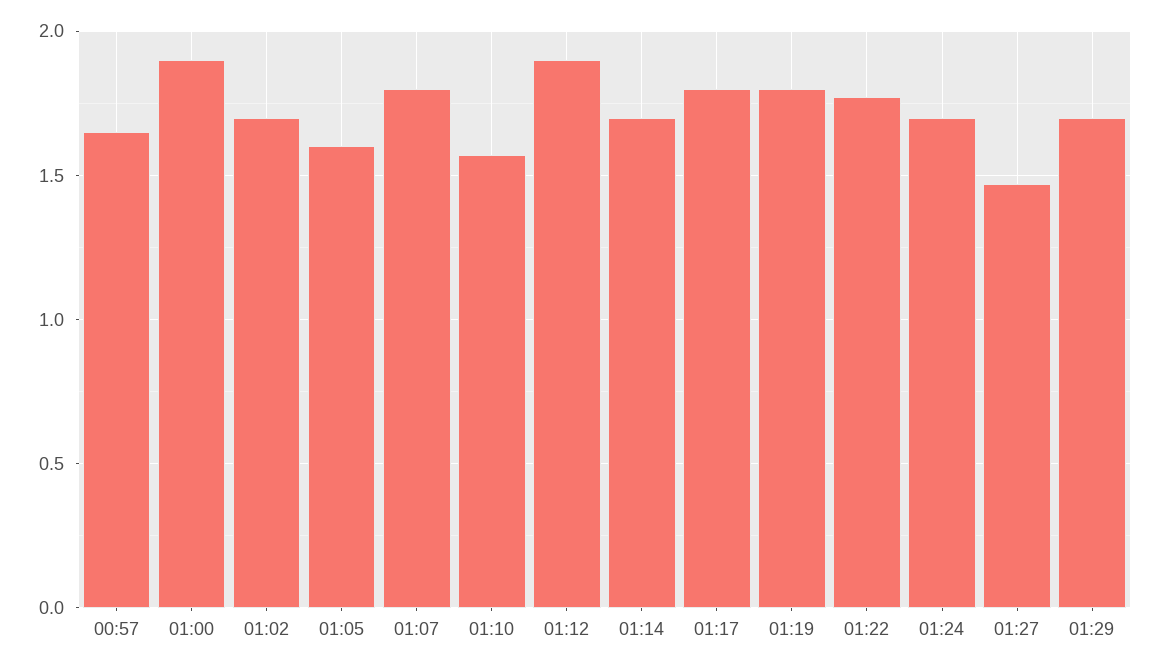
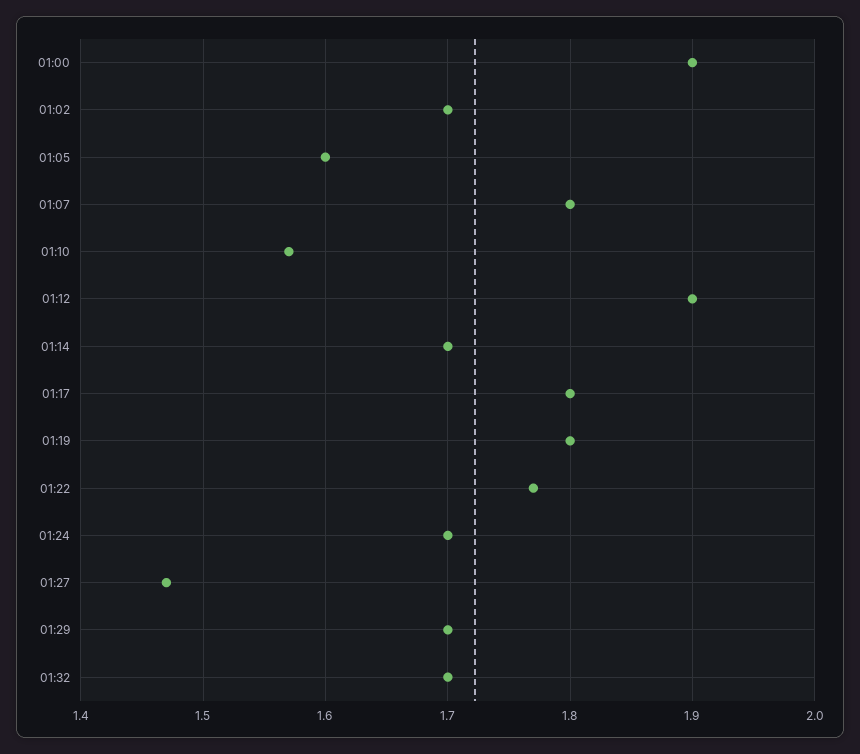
00:57: 1.65 -> none
01:32: none -> 1.7

